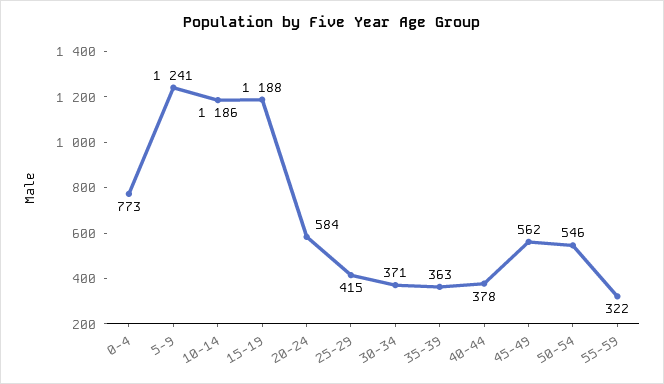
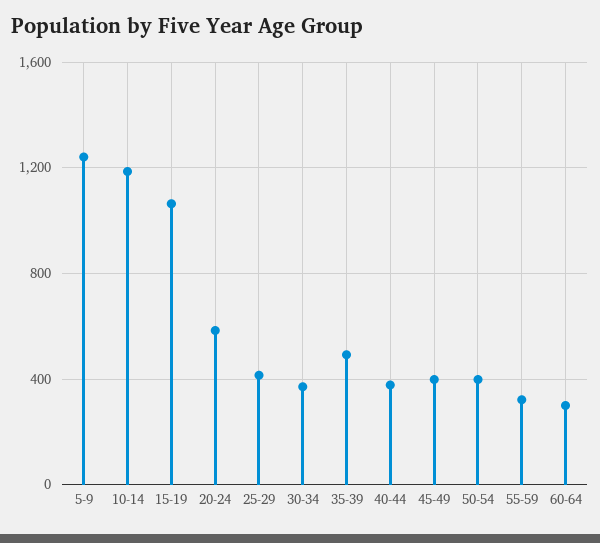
0-4: 773 -> none
15-19: 1188 -> 1050
35-39: 363 -> 500
45-49: 562 -> 400
50-54: 546 -> 400
60-64: none -> 300

